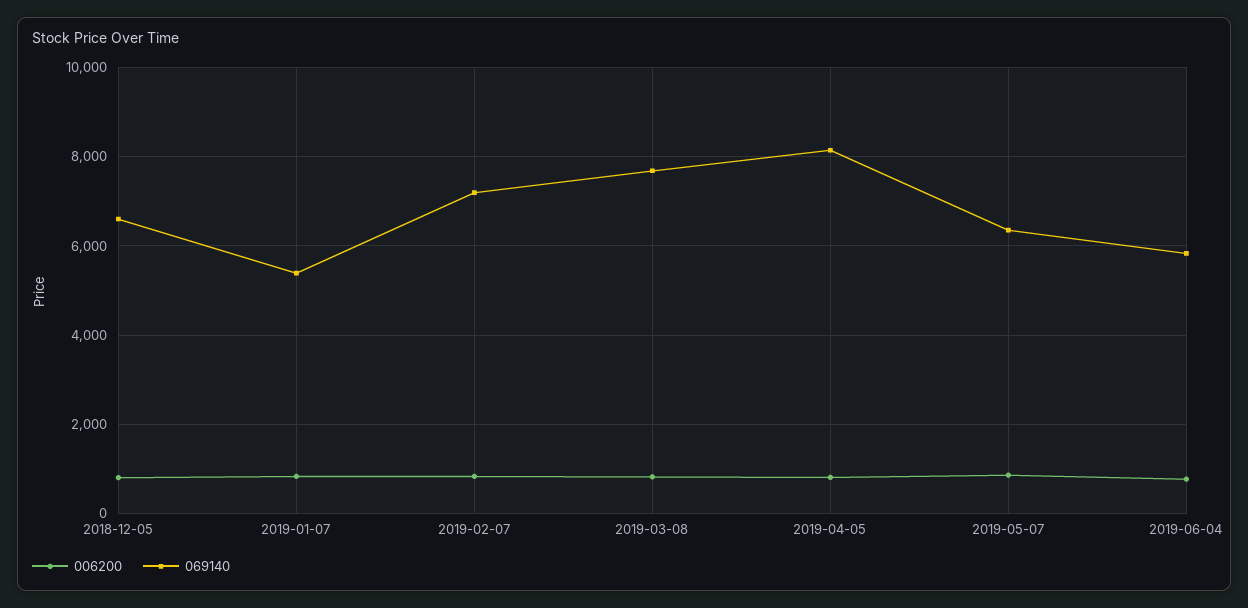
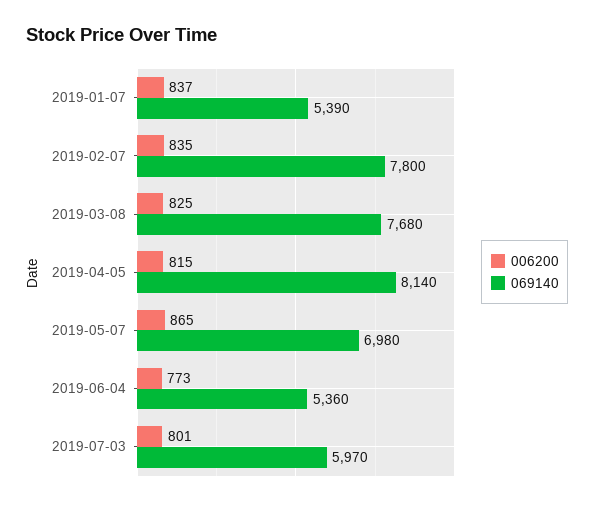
006200, 2018-12-05: 800 -> none
069140, 2018-12-05: 6600 -> none
069140, 2019-02-07: 7200 -> 7800
069140, 2019-05-07: 6400 -> 6980
069140, 2019-06-04: 5800 -> 5360
006200, 2019-07-03: none -> 801
069140, 2019-07-03: none -> 5970

